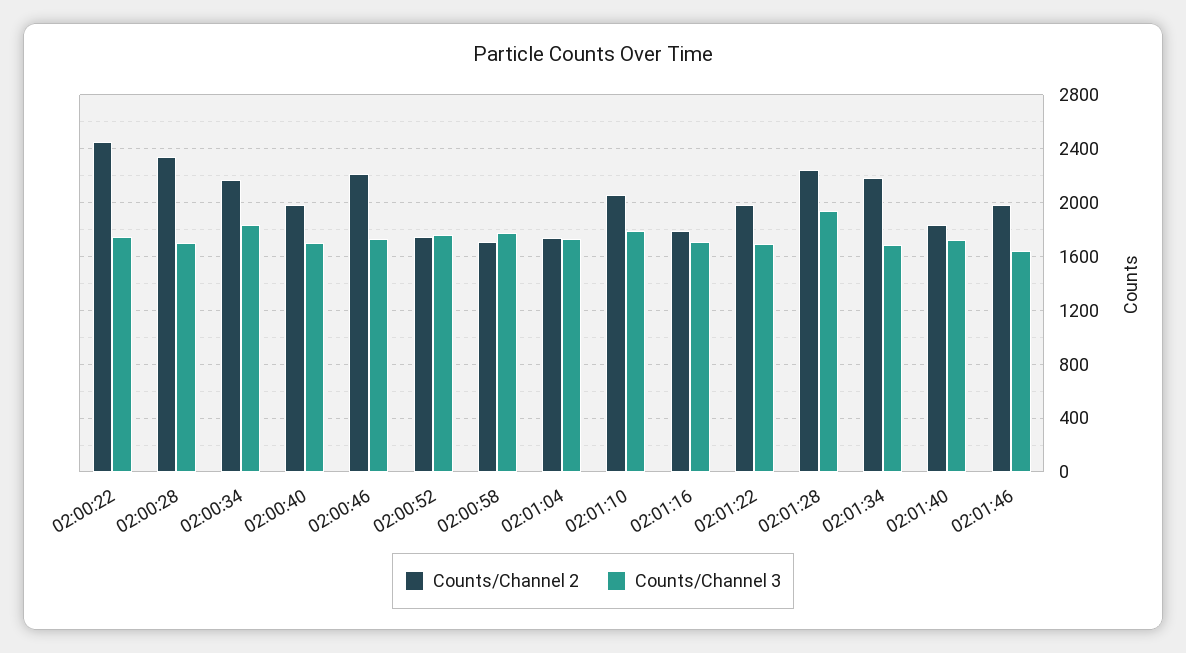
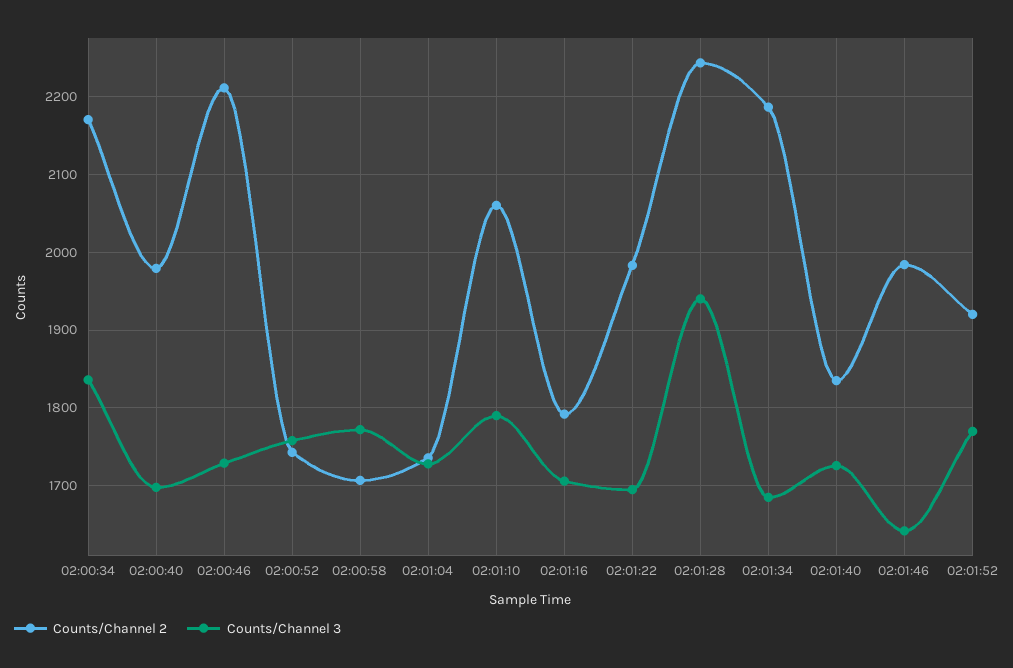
Counts/Channel 2, 02:00:22: 2450 -> none
Counts/Channel 3, 02:00:22: 1750 -> none
Counts/Channel 2, 02:00:28: 2350 -> none
Counts/Channel 3, 02:00:28: 1700 -> none
Counts/Channel 2, 02:01:52: none -> 1920
Counts/Channel 3, 02:01:52: none -> 1770

